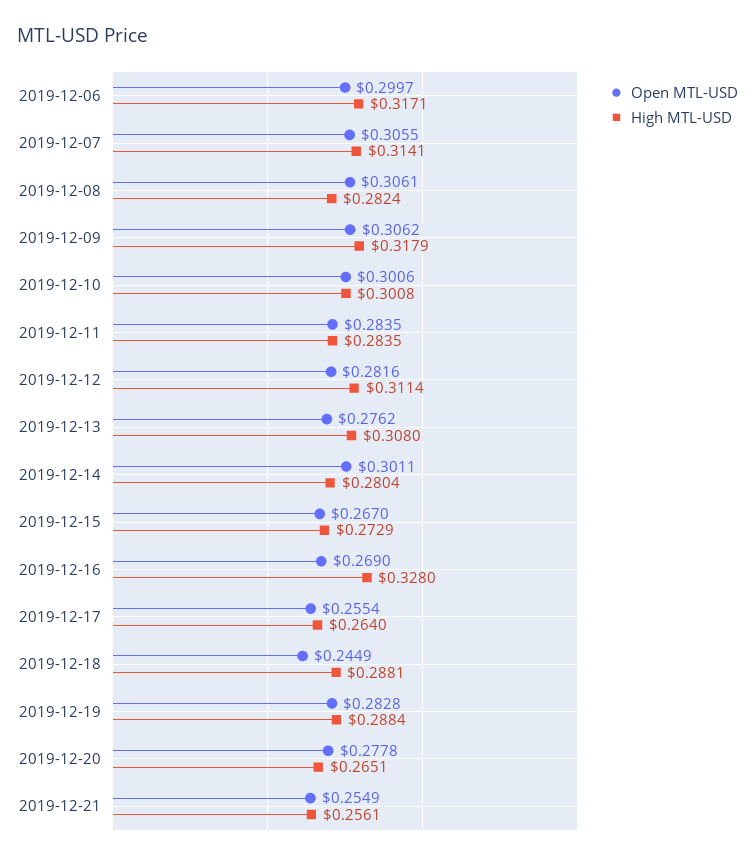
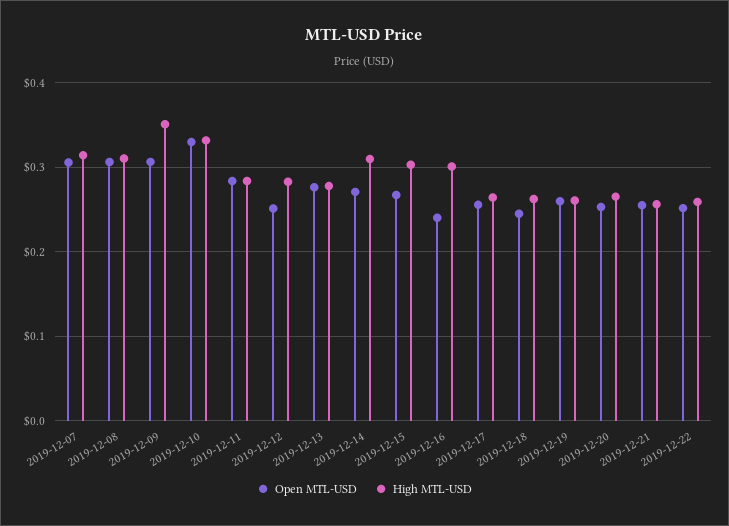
Open MTL-USD, 2019-12-06: 0.2997 -> none
High MTL-USD, 2019-12-06: 0.3171 -> none
High MTL-USD, 2019-12-08: 0.2824 -> 0.31
High MTL-USD, 2019-12-09: 0.3179 -> 0.35
Open MTL-USD, 2019-12-10: 0.3006 -> 0.33
High MTL-USD, 2019-12-10: 0.3008 -> 0.33
Open MTL-USD, 2019-12-12: 0.2816 -> 0.25
High MTL-USD, 2019-12-12: 0.3114 -> 0.28
High MTL-USD, 2019-12-13: 0.308 -> 0.28
Open MTL-USD, 2019-12-14: 0.3011 -> 0.27
High MTL-USD, 2019-12-14: 0.2804 -> 0.31
High MTL-USD, 2019-12-15: 0.2729 -> 0.3
Open MTL-USD, 2019-12-16: 0.269 -> 0.24
High MTL-USD, 2019-12-16: 0.328 -> 0.3
High MTL-USD, 2019-12-18: 0.2881 -> 0.26
Open MTL-USD, 2019-12-19: 0.2828 -> 0.26
High MTL-USD, 2019-12-19: 0.2884 -> 0.26
Open MTL-USD, 2019-12-20: 0.2778 -> 0.25
Open MTL-USD, 2019-12-22: none -> 0.25
High MTL-USD, 2019-12-22: none -> 0.26

